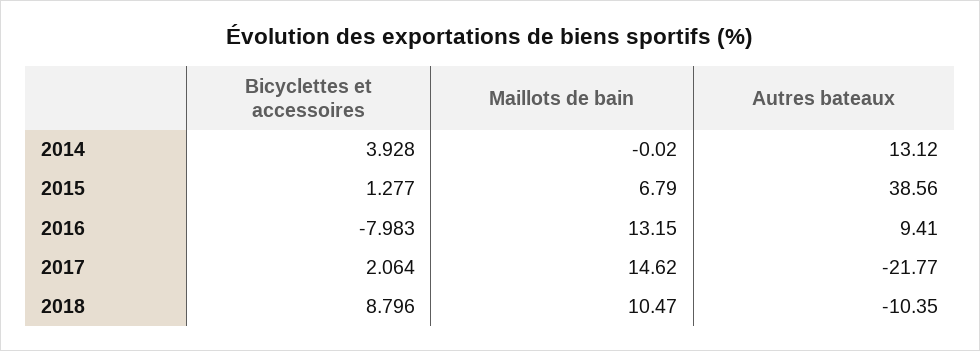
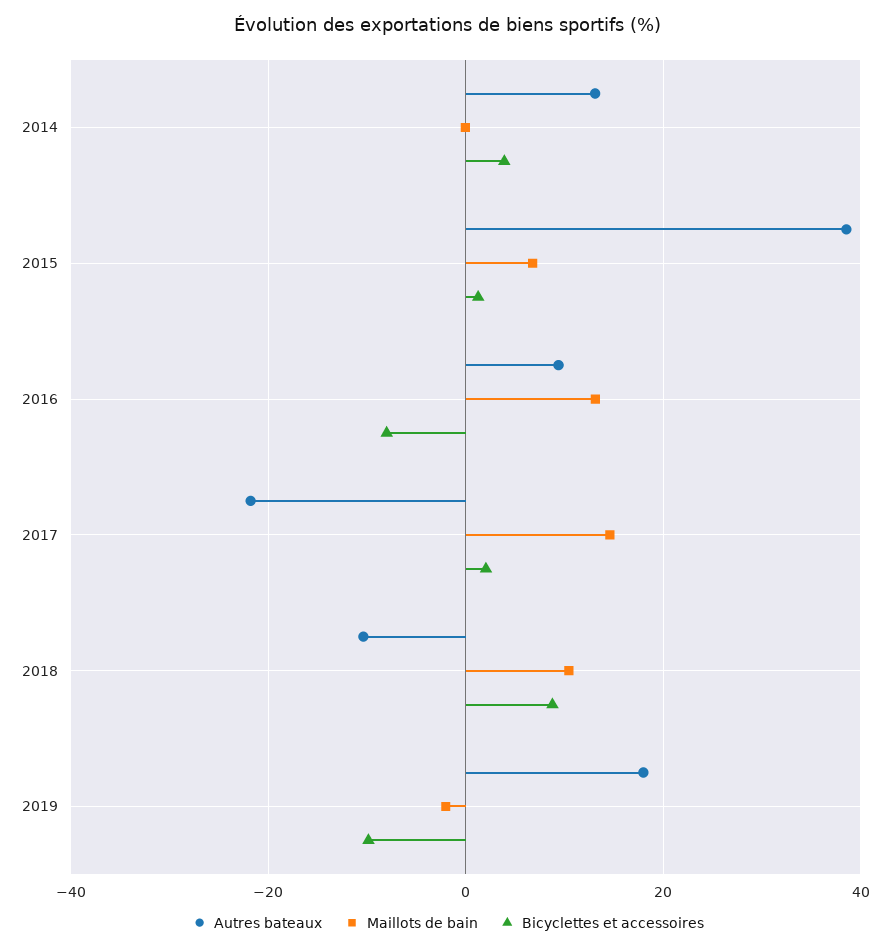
Autres bateaux, 2019: none -> 18
Maillots de bain, 2019: none -> -2
Bicyclettes et accessoires, 2019: none -> -10

